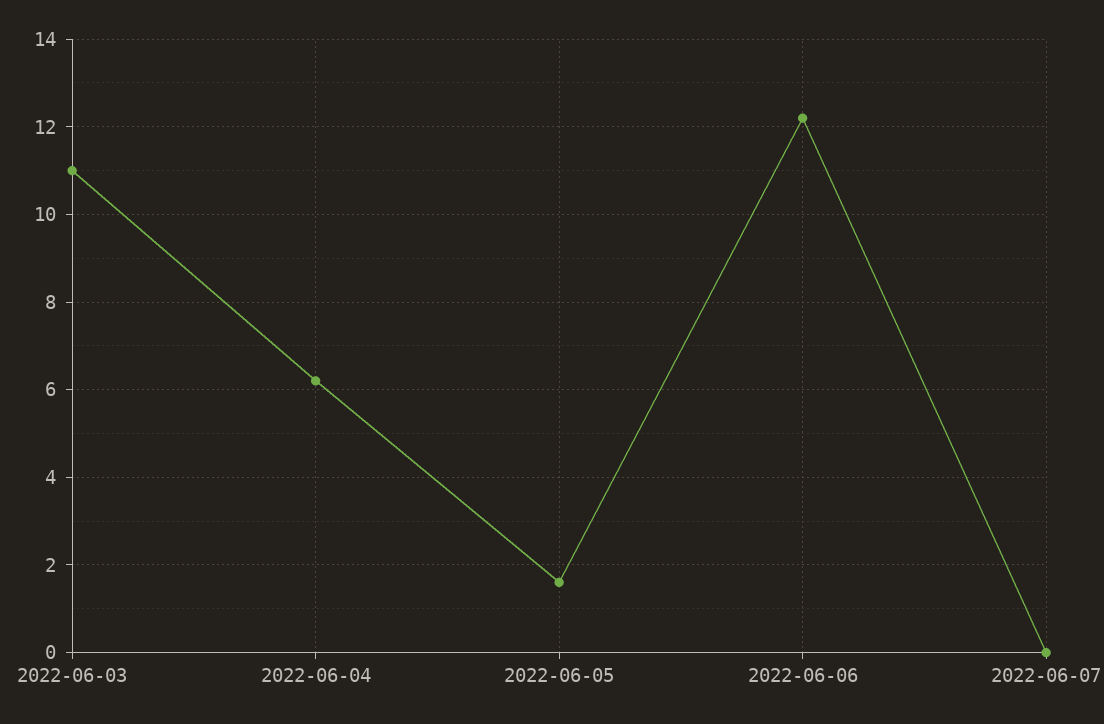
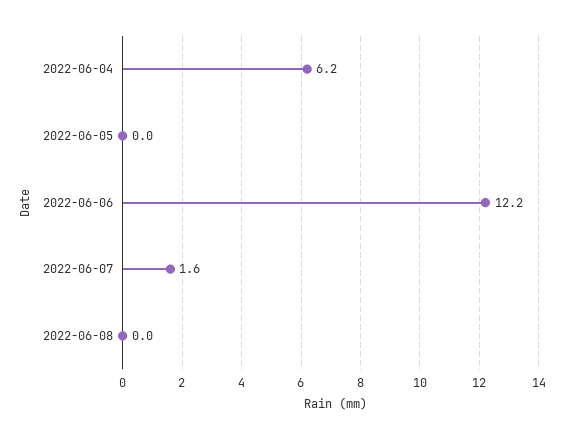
2022-06-03: 11 -> none
2022-06-05: 1.5 -> 0
2022-06-07: 0 -> 1.6
2022-06-08: none -> 0

